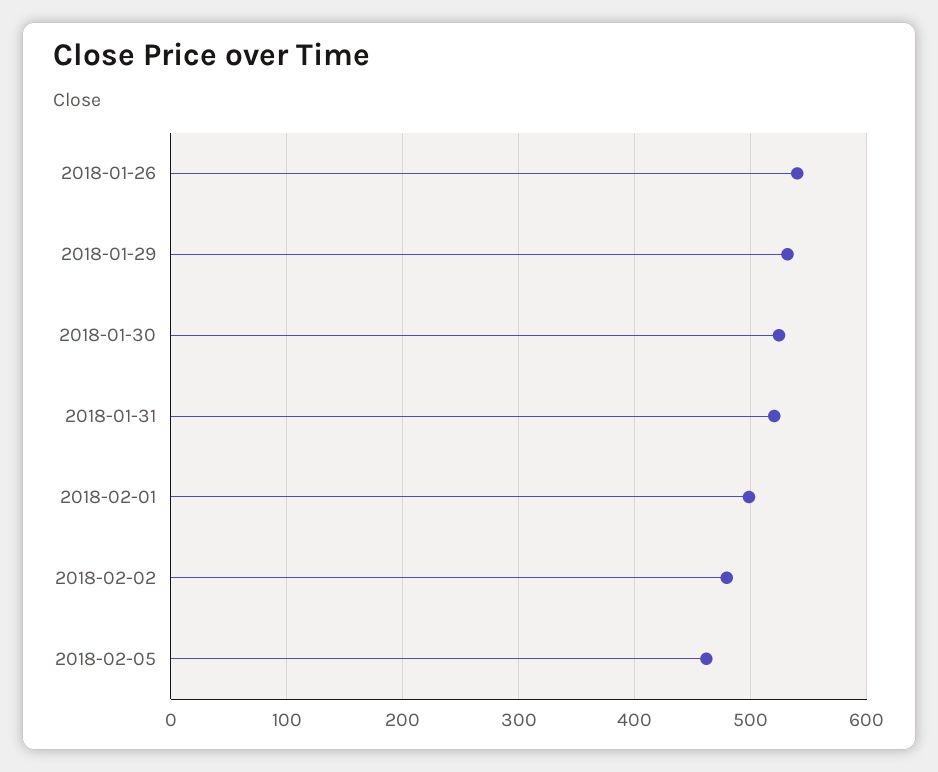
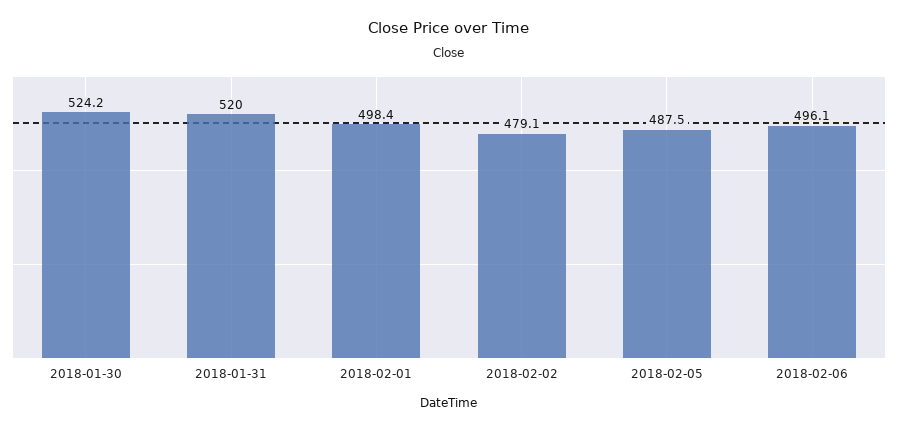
2018-01-26: 540 -> none
2018-01-29: 530 -> none
2018-02-05: 460 -> 487.5
2018-02-06: none -> 496.1

